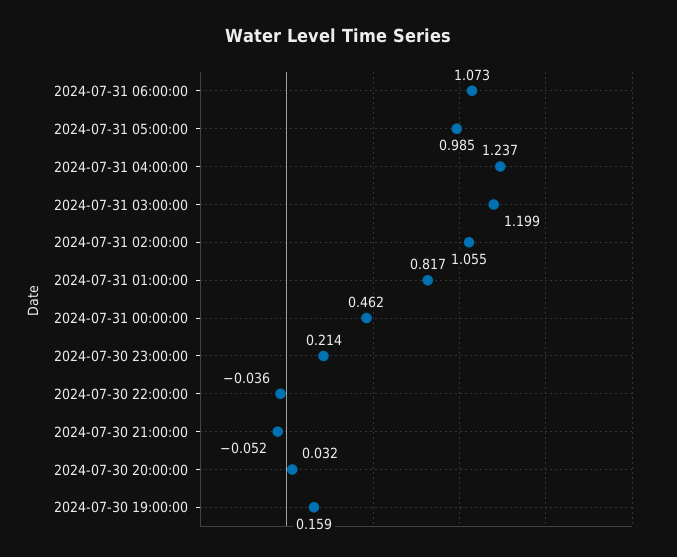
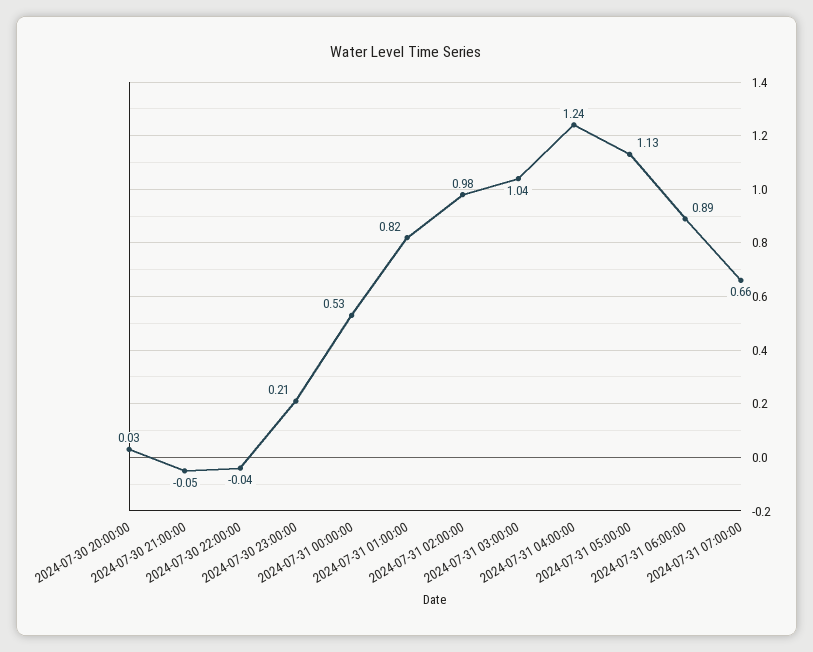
2024-07-31 06:00:00: 1.073 -> 0.89
2024-07-31 05:00:00: 0.985 -> 1.13
2024-07-31 03:00:00: 1.199 -> 1.04
2024-07-31 02:00:00: 1.055 -> 0.98
2024-07-31 00:00:00: 0.462 -> 0.53
2024-07-30 19:00:00: 0.159 -> none
2024-07-31 07:00:00: none -> 0.66

